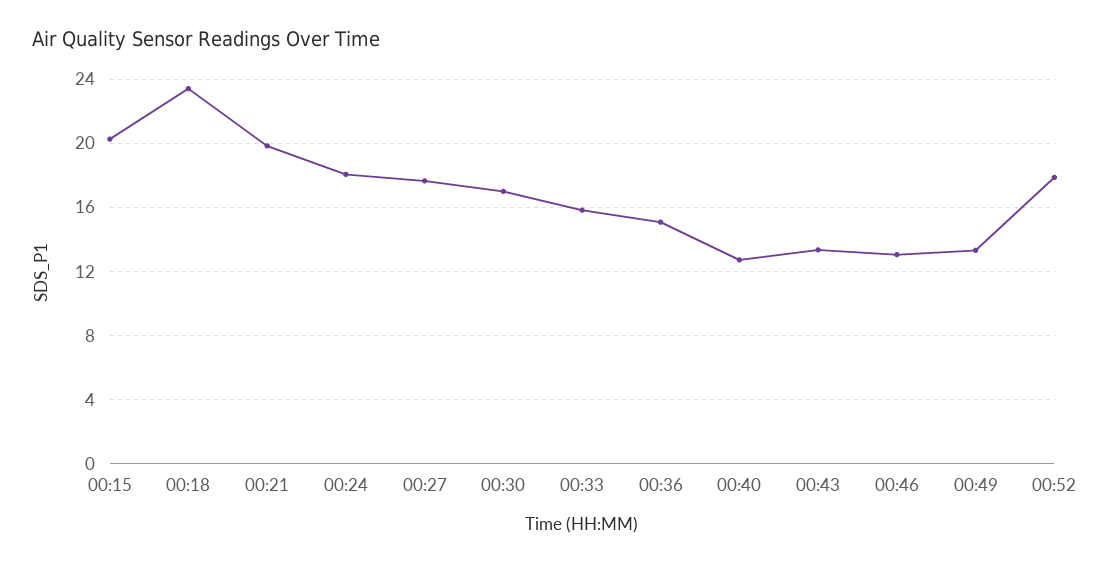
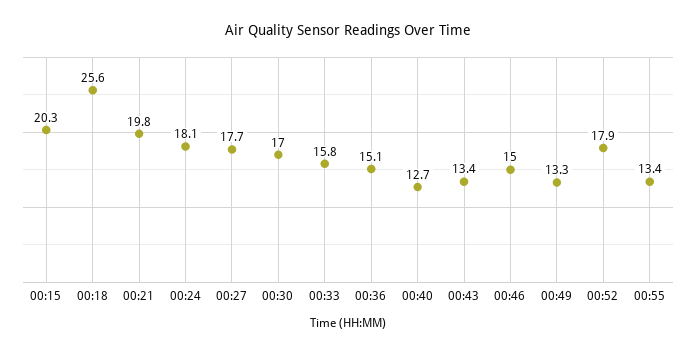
00:18: 23.5 -> 25.6
00:46: 13 -> 15
00:55: none -> 13.4

